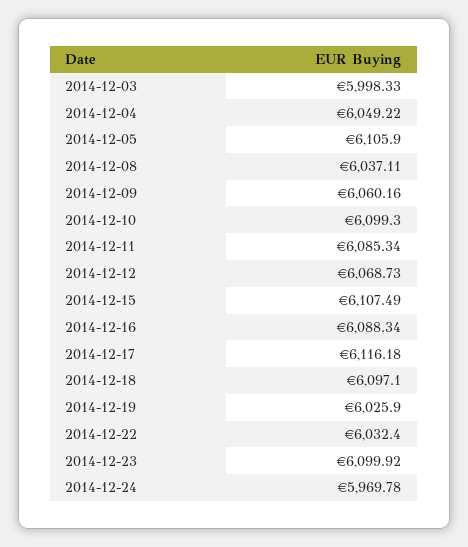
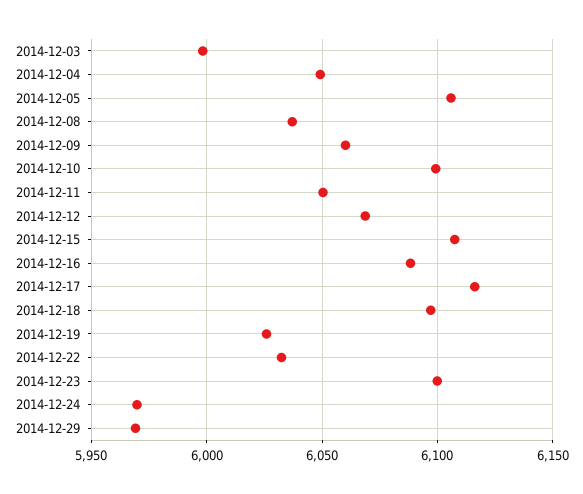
2014-12-11: 6085.34 -> 6050
2014-12-29: none -> 5970

